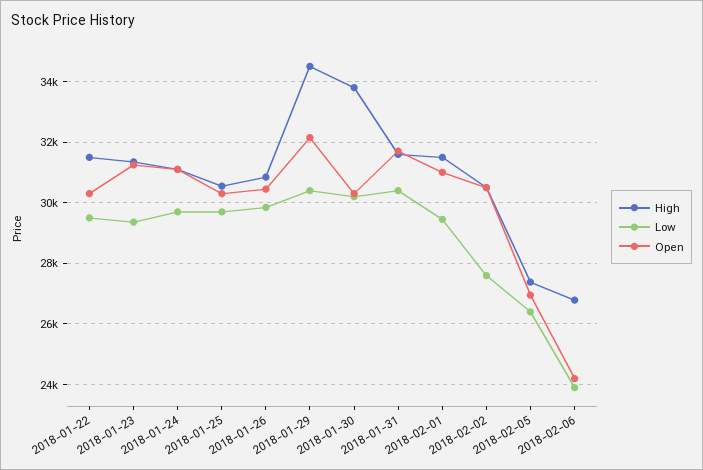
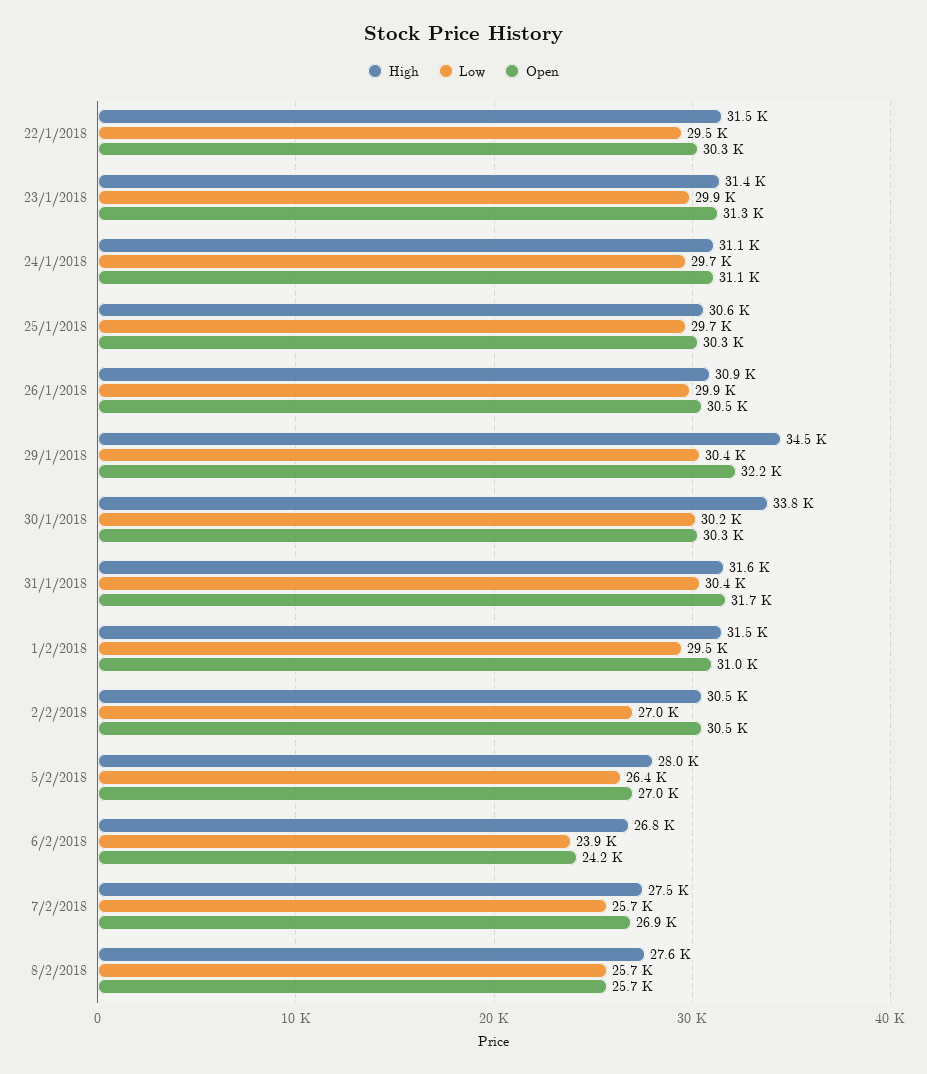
Low, 2018-01-23: 29400 -> 29900
Low, 2018-02-02: 27600 -> 27000
High, 2018-02-05: 27400 -> 28000
High, 7/2/2018: none -> 27500
Low, 7/2/2018: none -> 25700
Open, 7/2/2018: none -> 26900
High, 8/2/2018: none -> 27600
Low, 8/2/2018: none -> 25700
Open, 8/2/2018: none -> 25700

